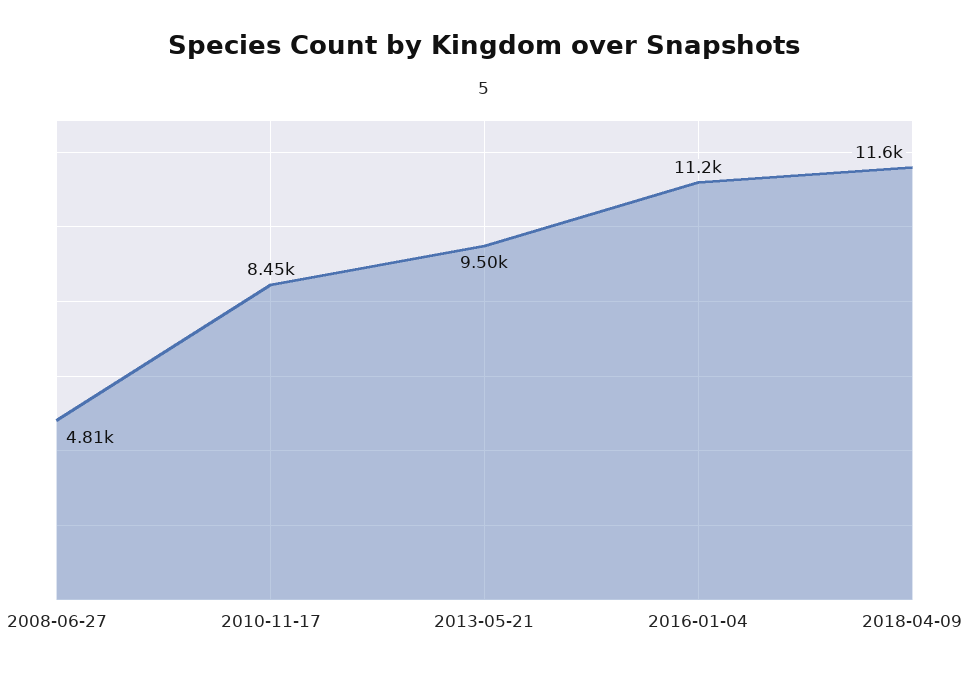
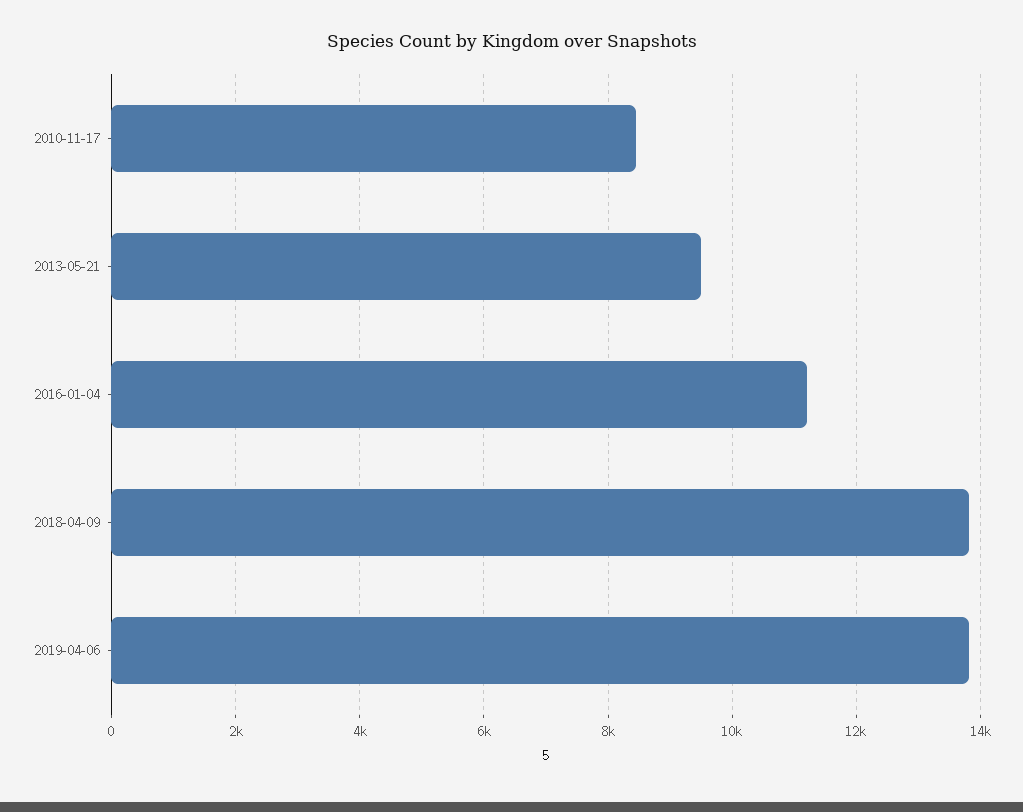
2008-06-27: 4810 -> none
2018-04-09: 11600 -> 13800
2019-04-06: none -> 13800

